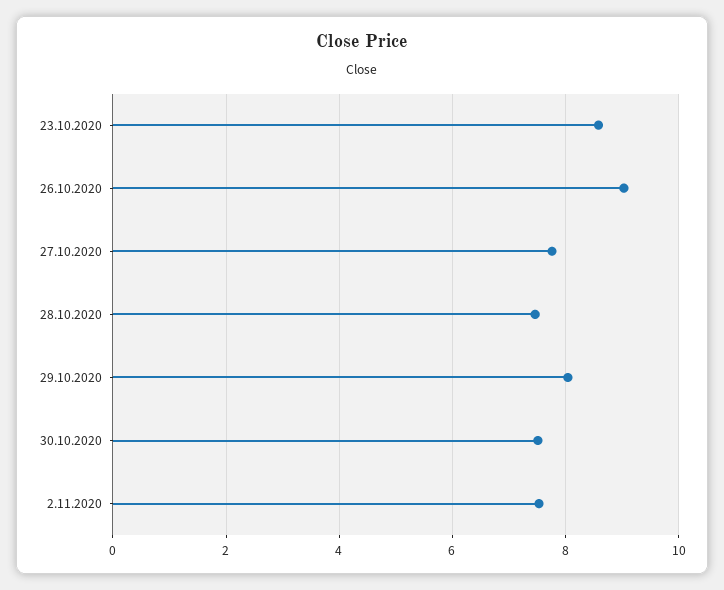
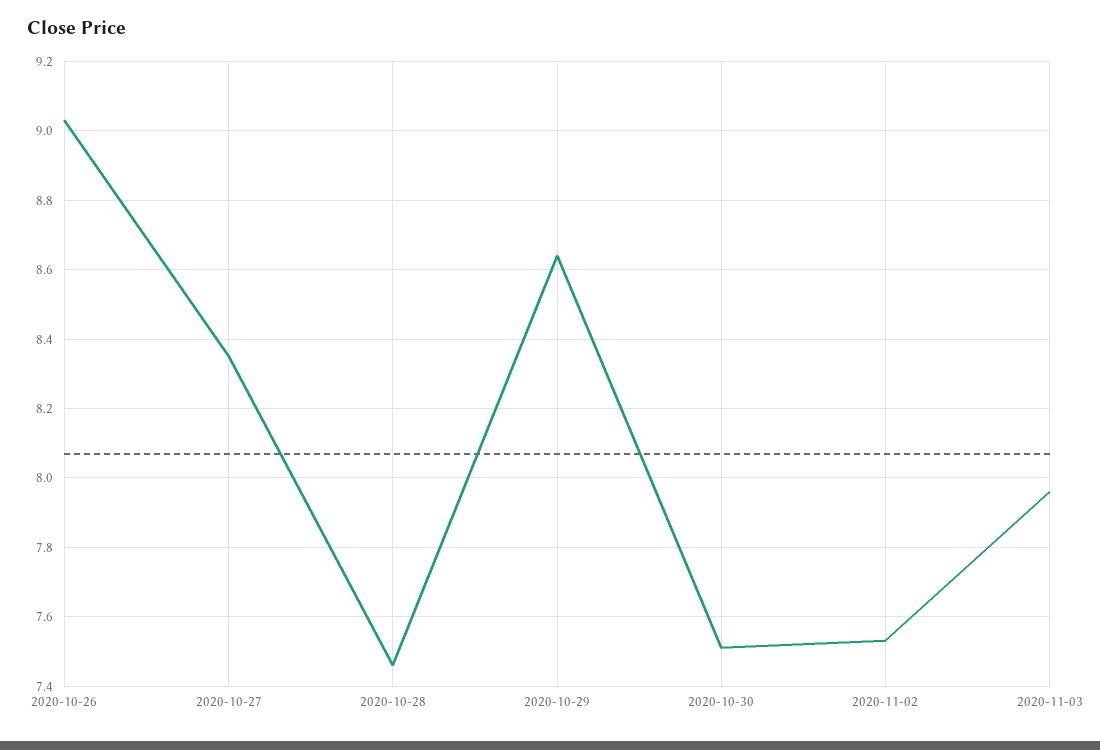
23.10.2020: 8.6 -> none
27.10.2020: 7.8 -> 8.35
29.10.2020: 8 -> 8.65
2020-11-03: none -> 7.95

